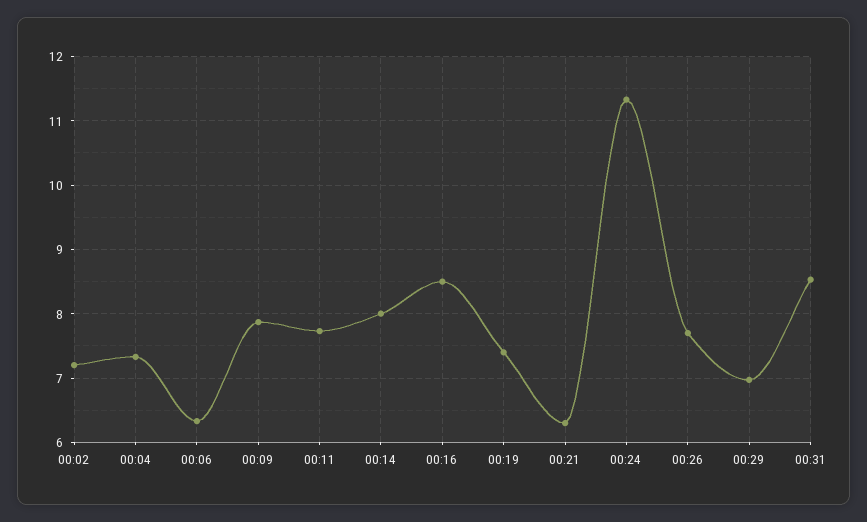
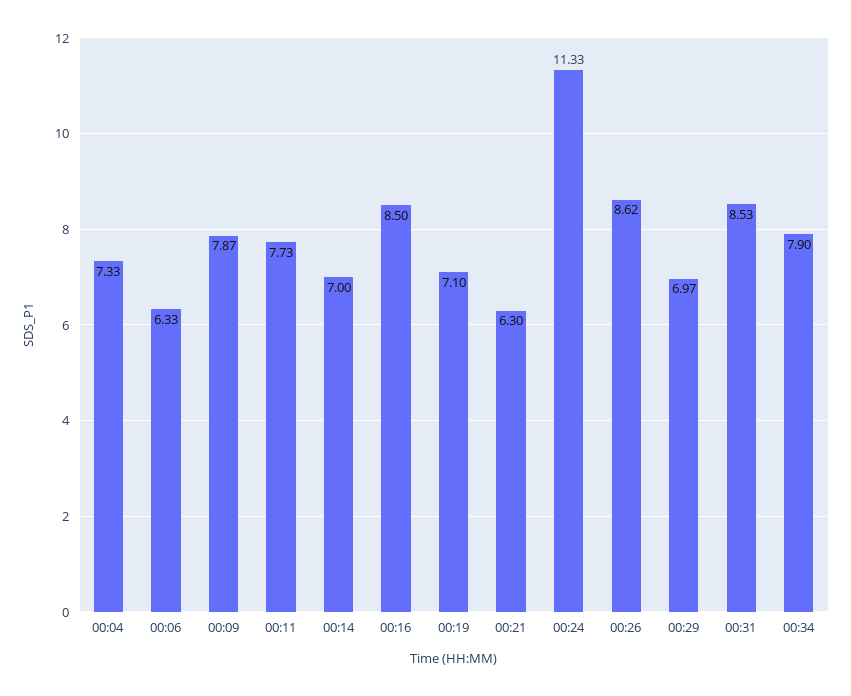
00:02: 7.2 -> none
00:14: 8 -> 7
00:19: 7.4 -> 7.1
00:26: 7.7 -> 8.62
00:34: none -> 7.9

